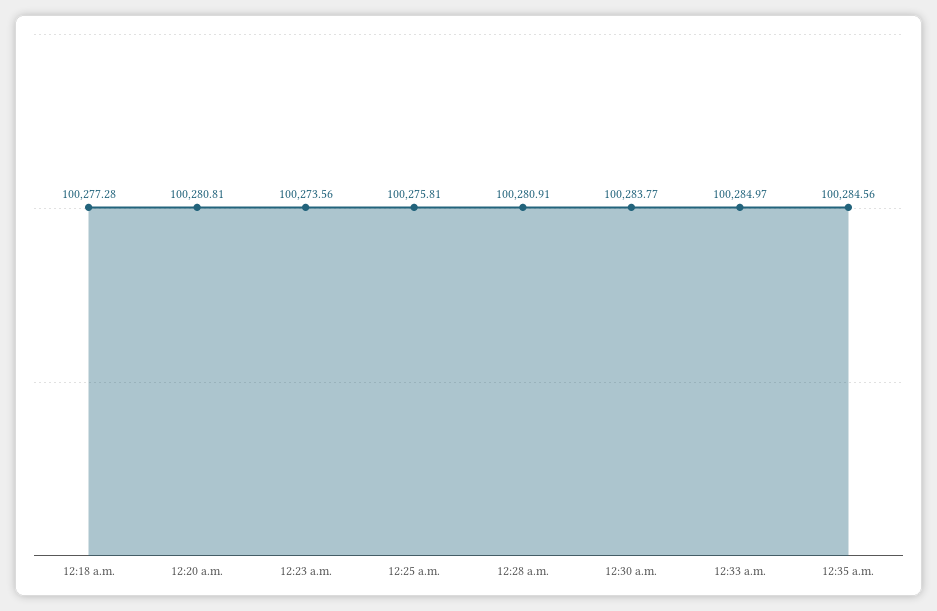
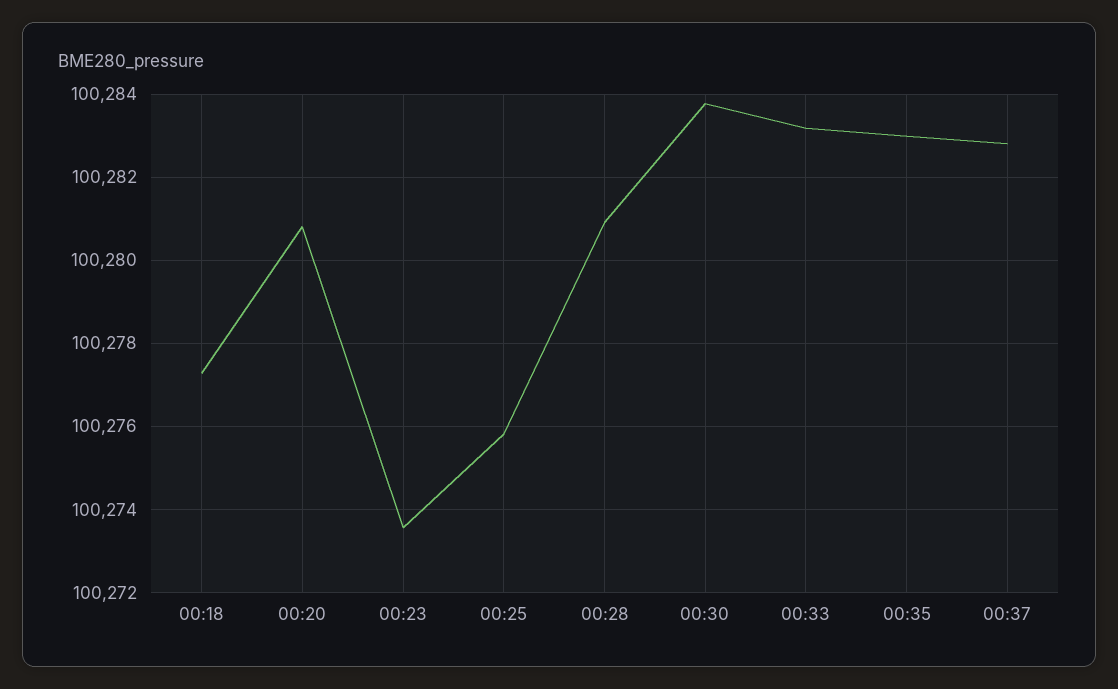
12:33 a.m.: 100284.97 -> 100283.2
12:35 a.m.: 100284.56 -> 100283
00:37: none -> 100282.8

